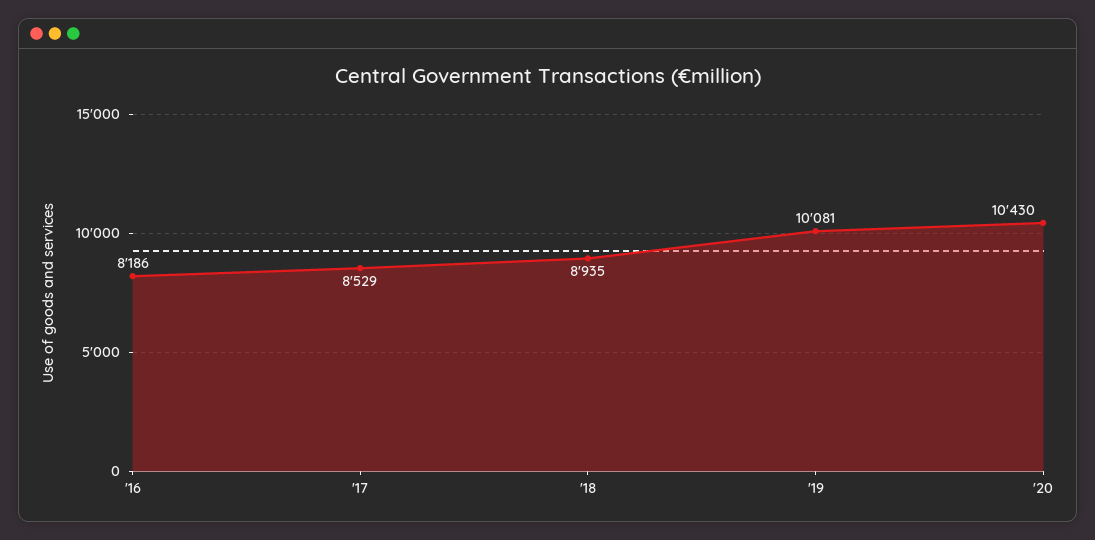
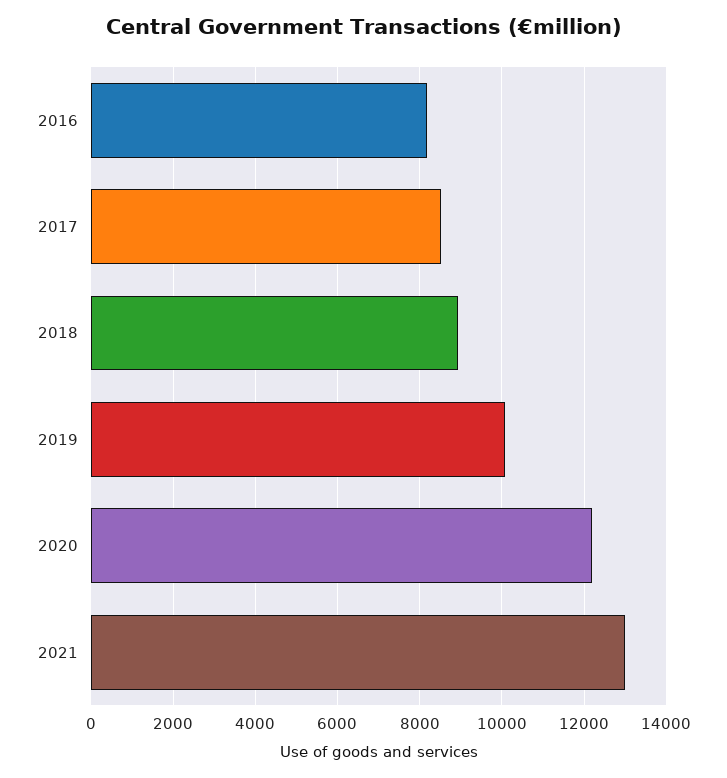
'20: 10430 -> 12200
2021: none -> 13000

